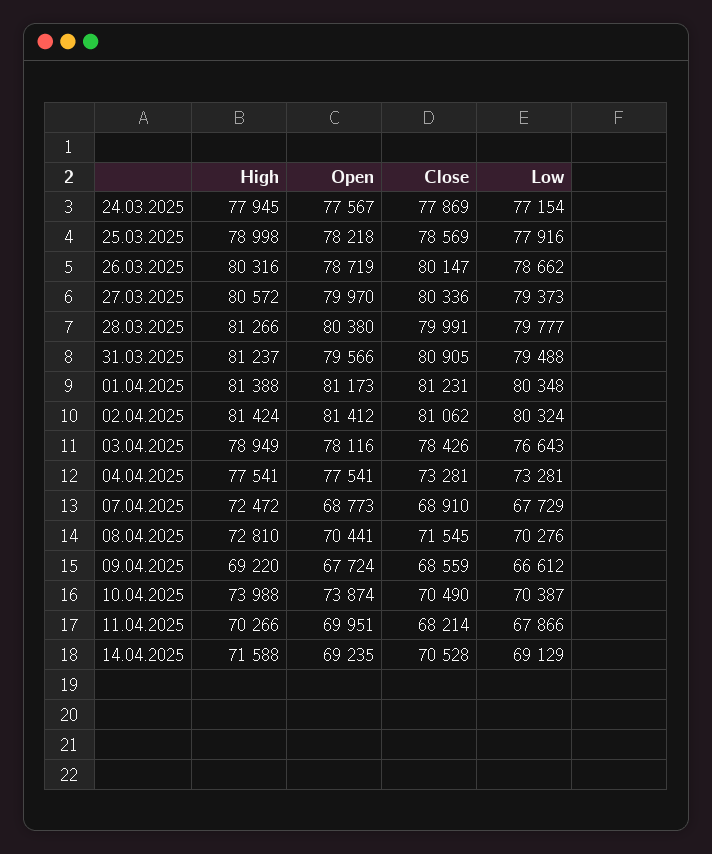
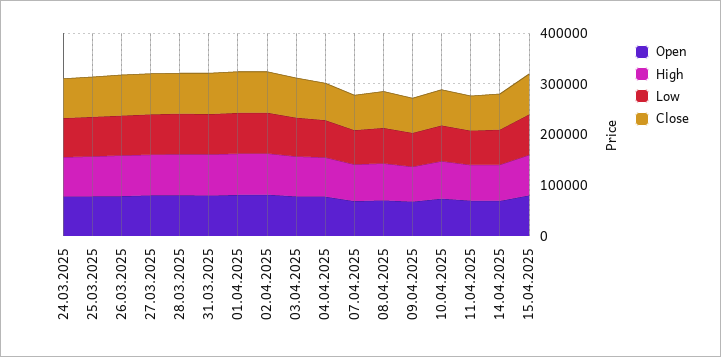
Open, 15.04.2025: none -> 80000
High, 15.04.2025: none -> 80000
Low, 15.04.2025: none -> 80000
Close, 15.04.2025: none -> 80000

